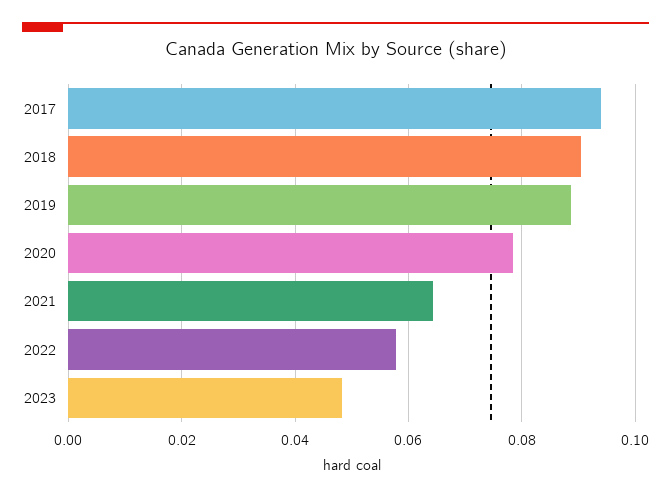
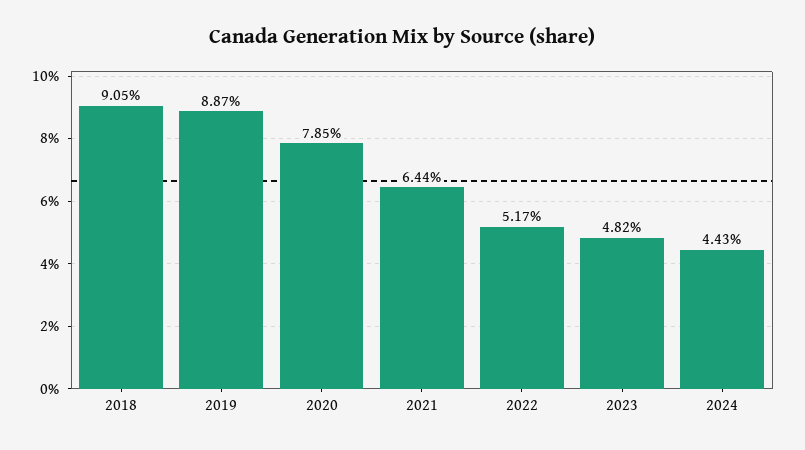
2017: 0.094 -> none
2022: 0.058 -> 0.0517
2024: none -> 0.0443

